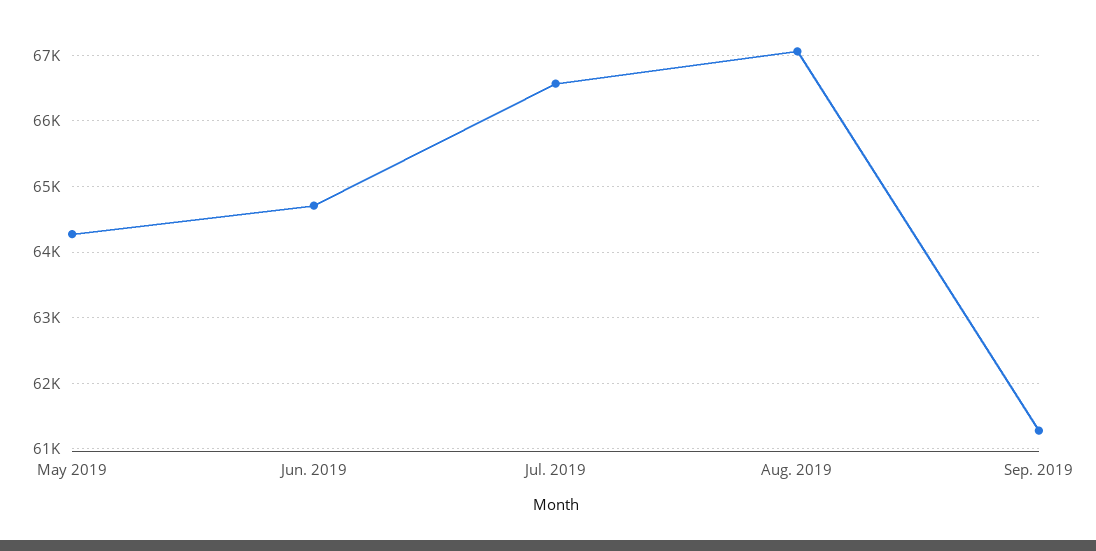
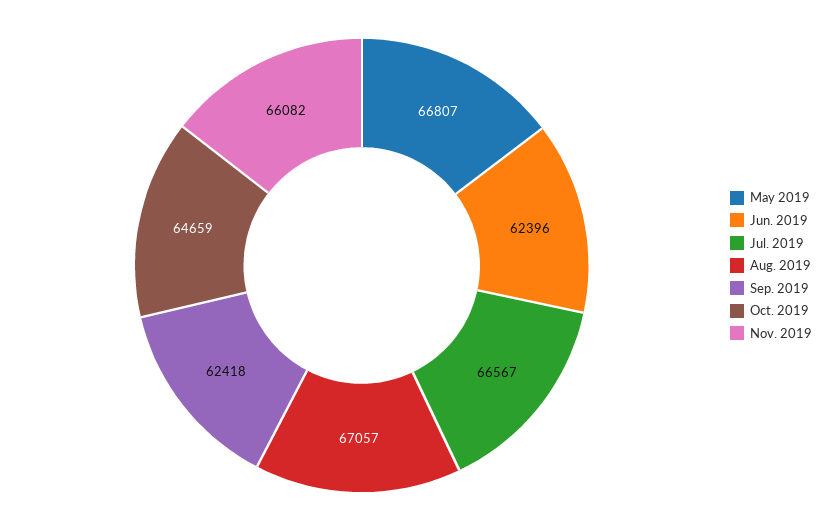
May 2019: 64300 -> 66807
Jun. 2019: 64700 -> 62396
Sep. 2019: 61300 -> 62418
Oct. 2019: none -> 64659
Nov. 2019: none -> 66082

